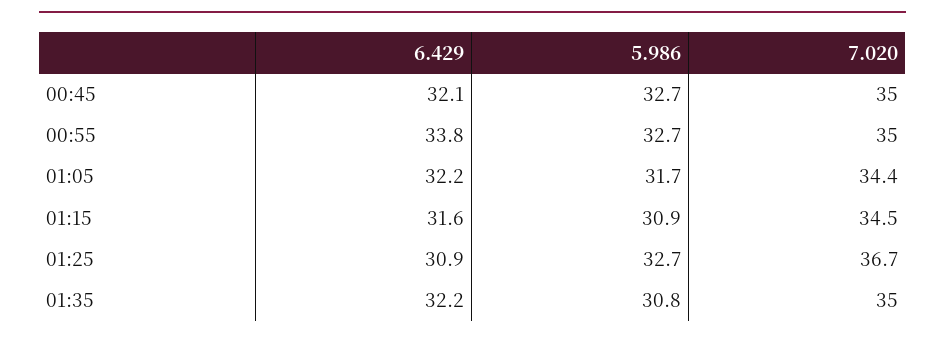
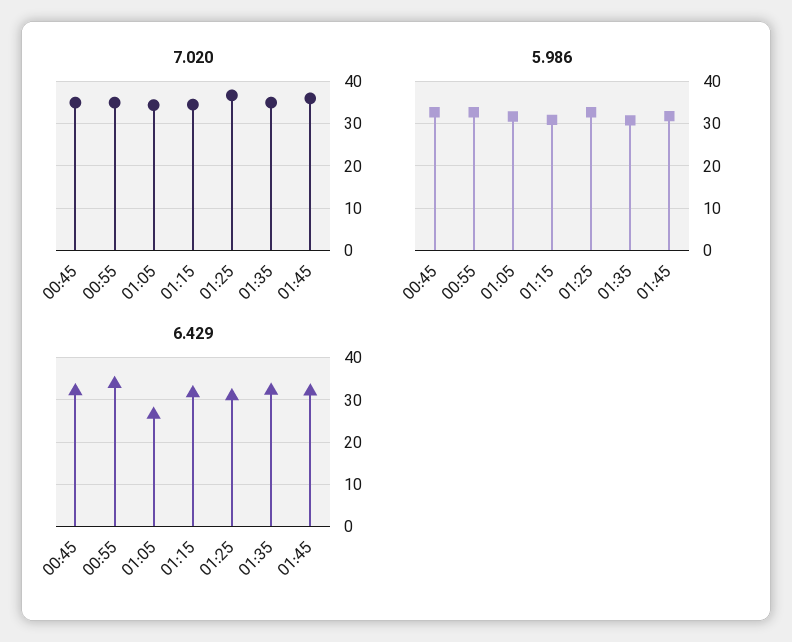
6.429, 01:05: 32.2 -> 26
7.020, 01:45: none -> 36
5.986, 01:45: none -> 32
6.429, 01:45: none -> 32

